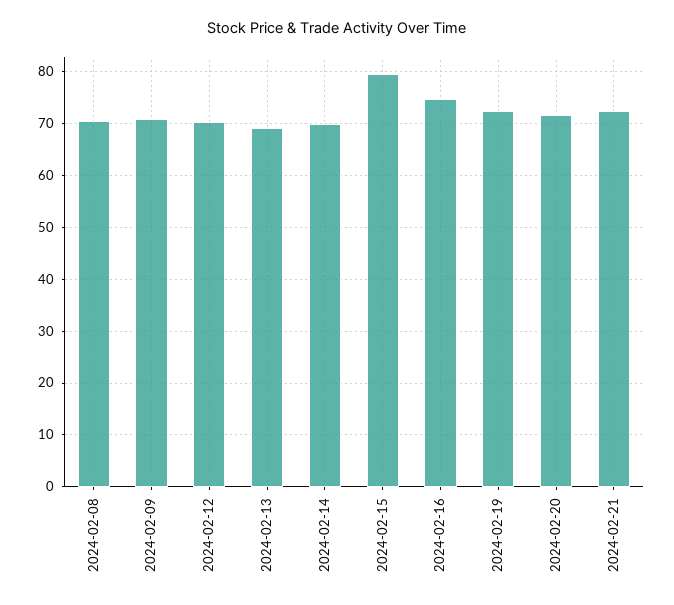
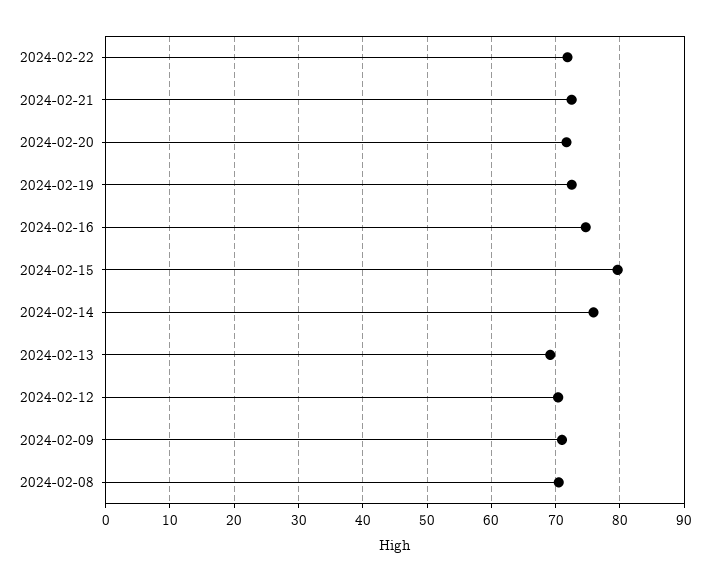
2024-02-14: 70 -> 76
2024-02-22: none -> 72

